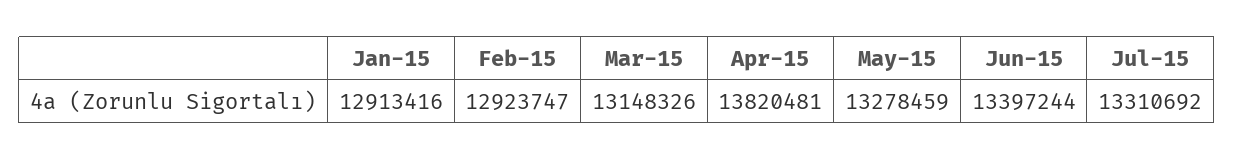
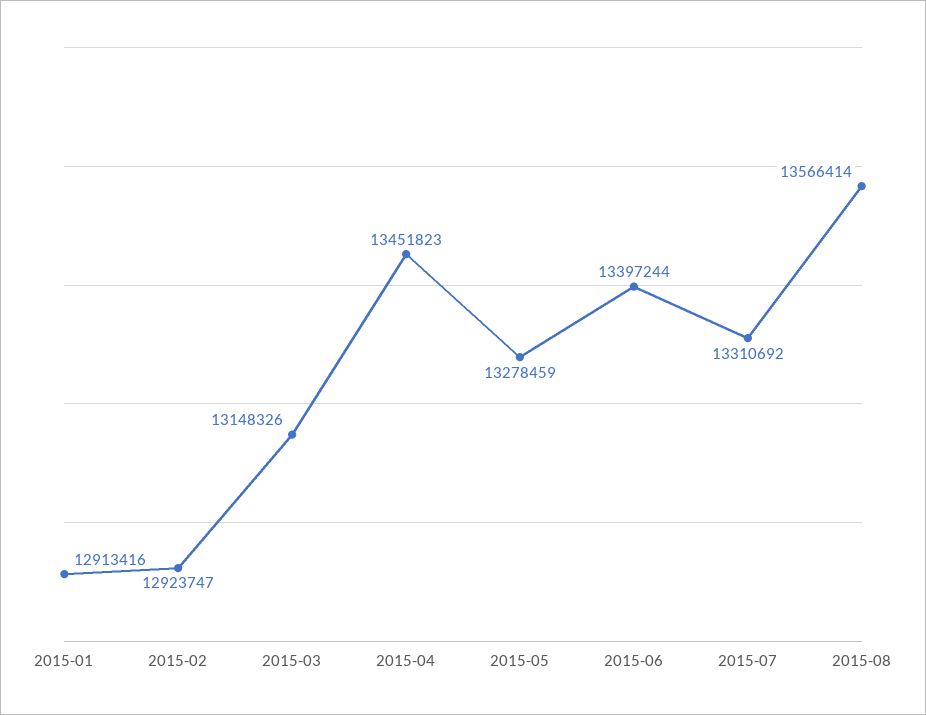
Apr-15: 13820481 -> 13451823
2015-08: none -> 13566414

